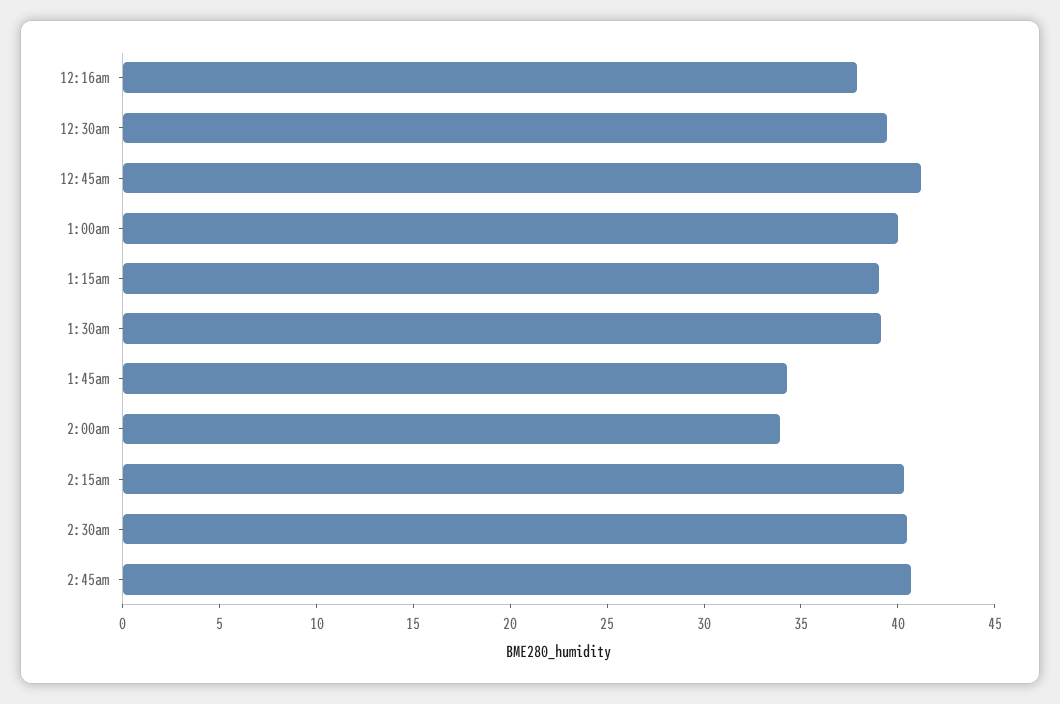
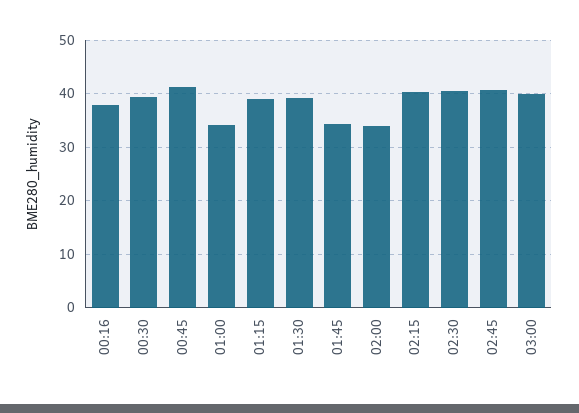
1:00am: 40 -> 34
03:00: none -> 40

